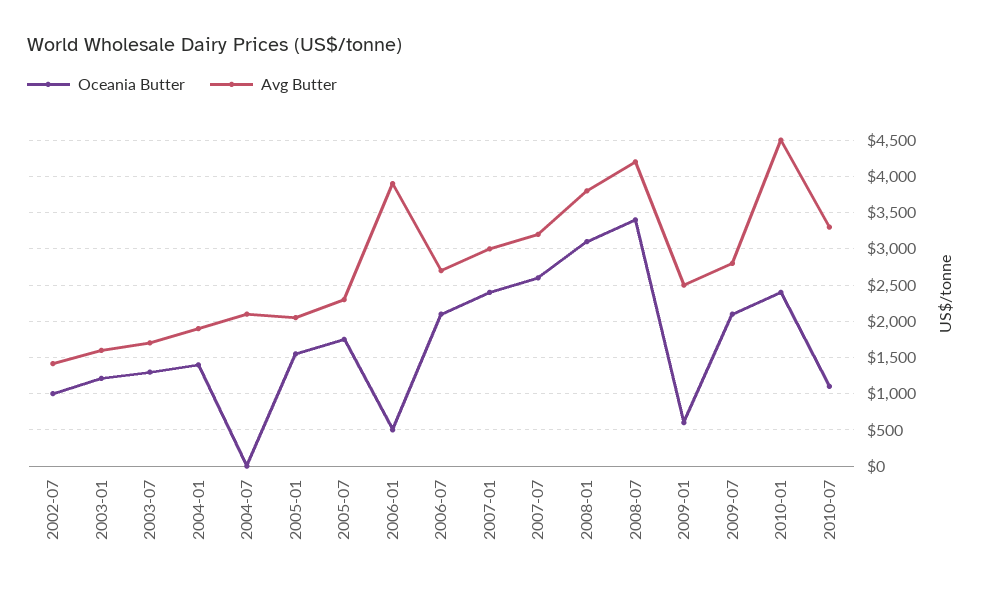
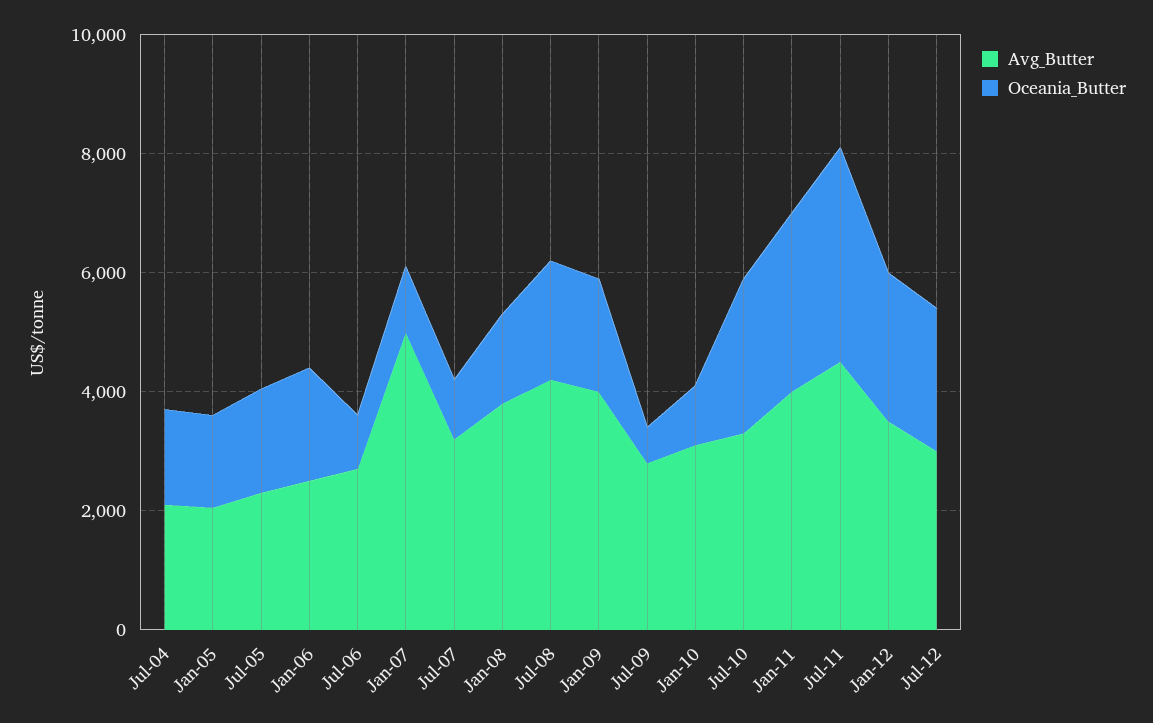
Oceania Butter, 2002-07: 1000 -> none
Avg Butter, 2002-07: 1400 -> none
Oceania Butter, 2003-01: 1200 -> none
Avg Butter, 2003-01: 1600 -> none
Oceania Butter, 2003-07: 1300 -> none
Avg Butter, 2003-07: 1700 -> none
Oceania Butter, 2004-01: 1400 -> none
Avg Butter, 2004-01: 1900 -> none
Oceania Butter, 2004-07: 0 -> 1500
Oceania Butter, 2006-01: 500 -> 2000
Avg Butter, 2006-01: 3900 -> 2500
Oceania Butter, 2006-07: 2100 -> 1000
Oceania Butter, 2007-01: 2400 -> 1000
Avg Butter, 2007-01: 3000 -> 5000
Oceania Butter, 2007-07: 2600 -> 1000
Oceania Butter, 2008-01: 3100 -> 1500
Oceania Butter, 2008-07: 3400 -> 2000
Oceania Butter, 2009-01: 600 -> 2000
Avg Butter, 2009-01: 2500 -> 4000
Oceania Butter, 2009-07: 2100 -> 500
Oceania Butter, 2010-01: 2400 -> 1000
Avg Butter, 2010-01: 4500 -> 3000
Oceania Butter, 2010-07: 1100 -> 2500
Avg Butter, Jan-11: none -> 4000
Oceania Butter, Jan-11: none -> 3000
Avg Butter, Jul-11: none -> 4500
Oceania Butter, Jul-11: none -> 3500
Avg Butter, Jan-12: none -> 3500
Oceania Butter, Jan-12: none -> 2500
Avg Butter, Jul-12: none -> 3000
Oceania Butter, Jul-12: none -> 2500

